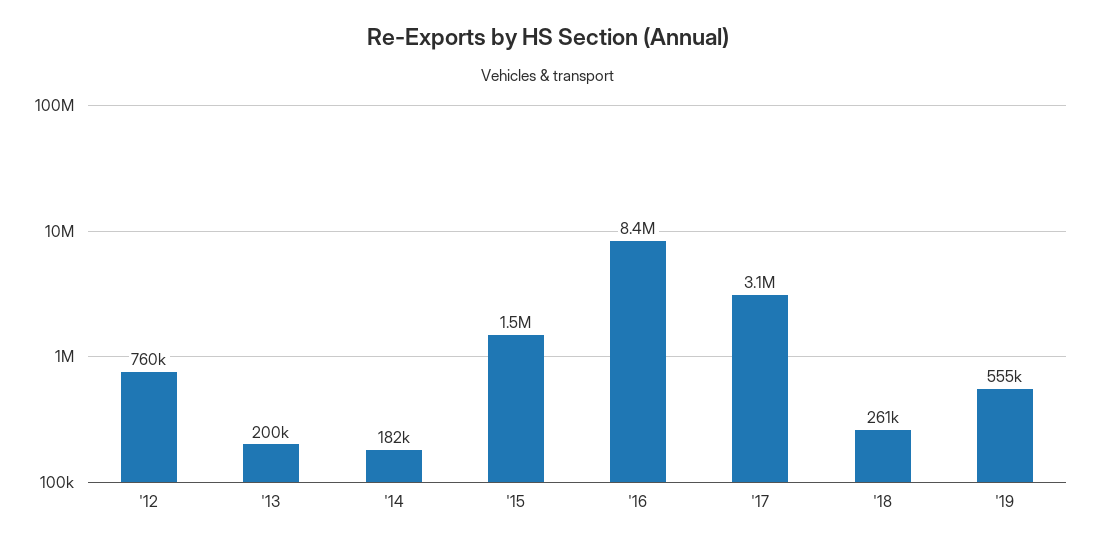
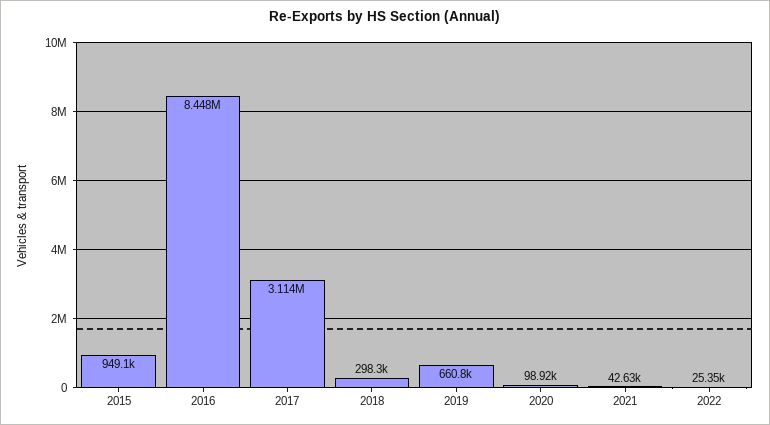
'12: 760000 -> none
'13: 200000 -> none
'14: 182000 -> none
'15: 1500000 -> 949100
'18: 261000 -> 298300
'19: 555000 -> 660800
2020: none -> 98920
2021: none -> 42630
2022: none -> 25350

